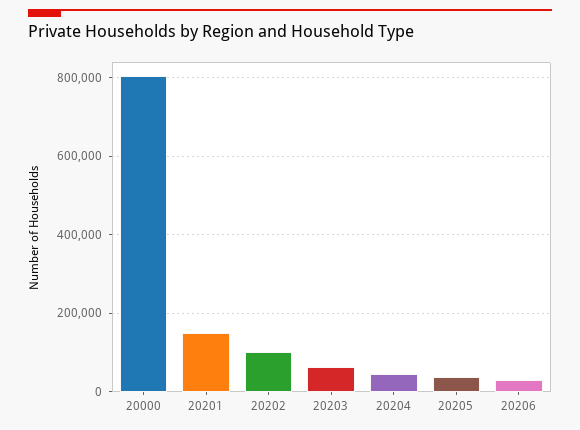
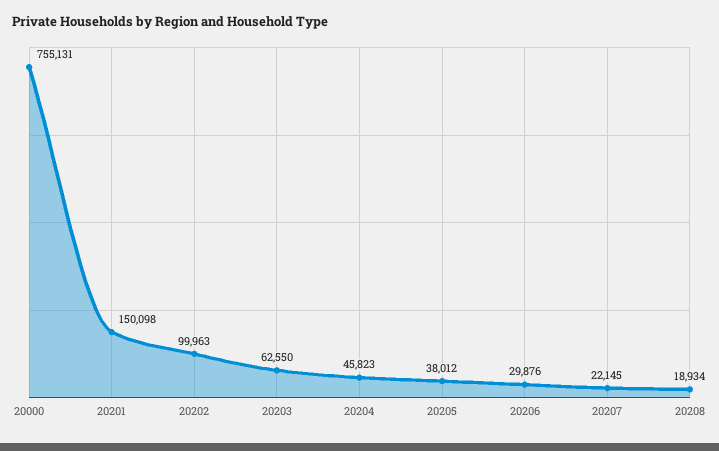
20000: 800000 -> 755131
20207: none -> 22145
20208: none -> 18934

